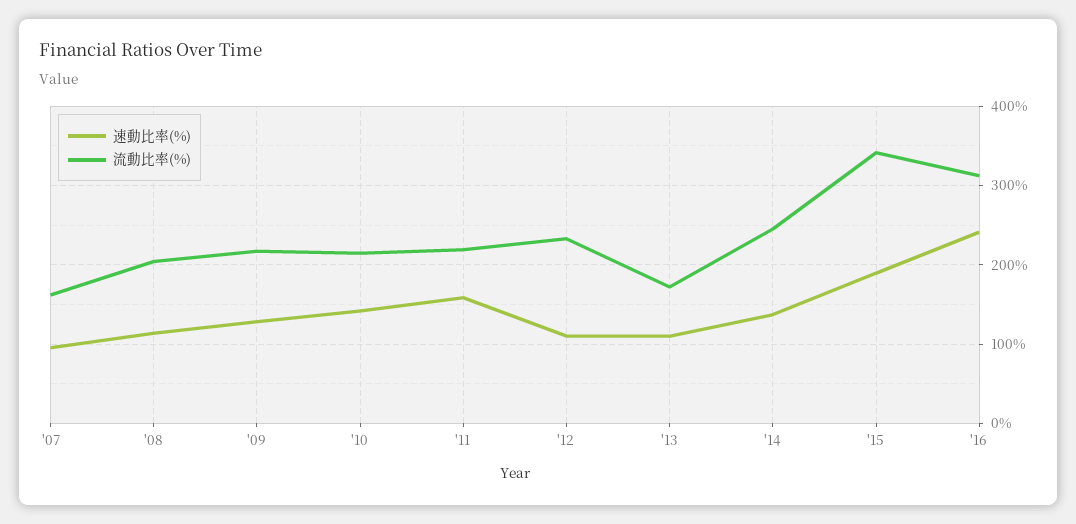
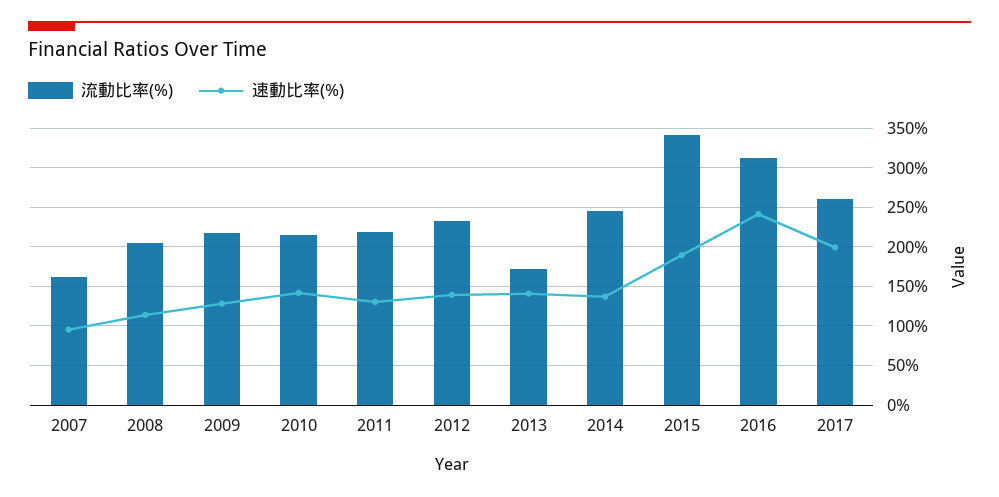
速動比率(%), '11: 160 -> 130
速動比率(%), '12: 110 -> 140
速動比率(%), '13: 110 -> 140
流動比率(%), 2017: none -> 260
速動比率(%), 2017: none -> 200

